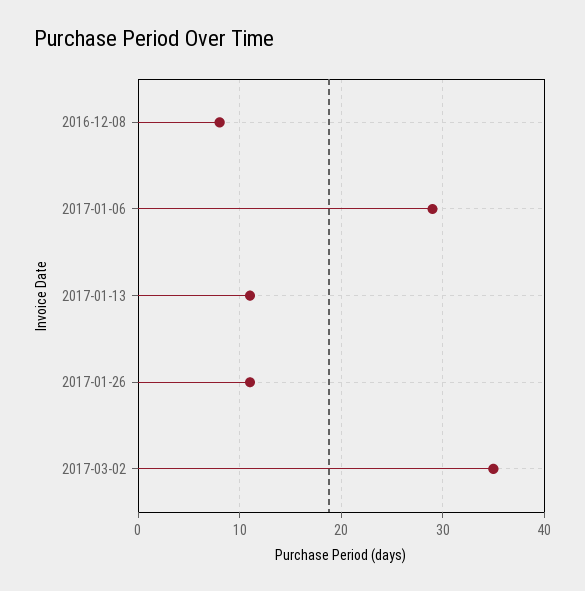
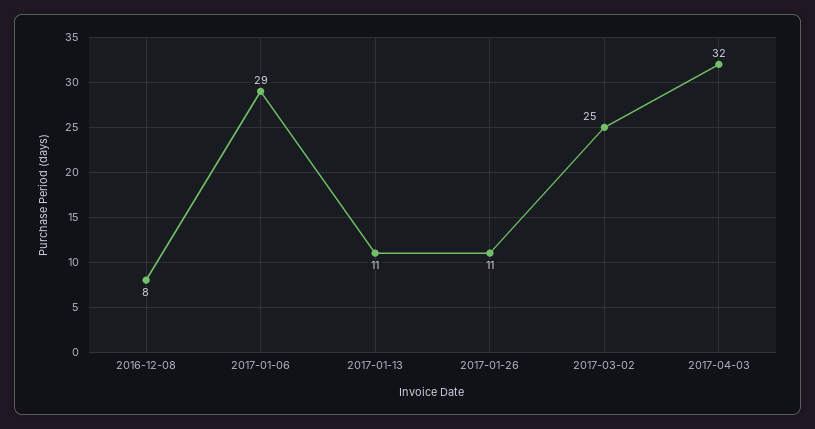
2017-03-02: 35 -> 25
2017-04-03: none -> 32

